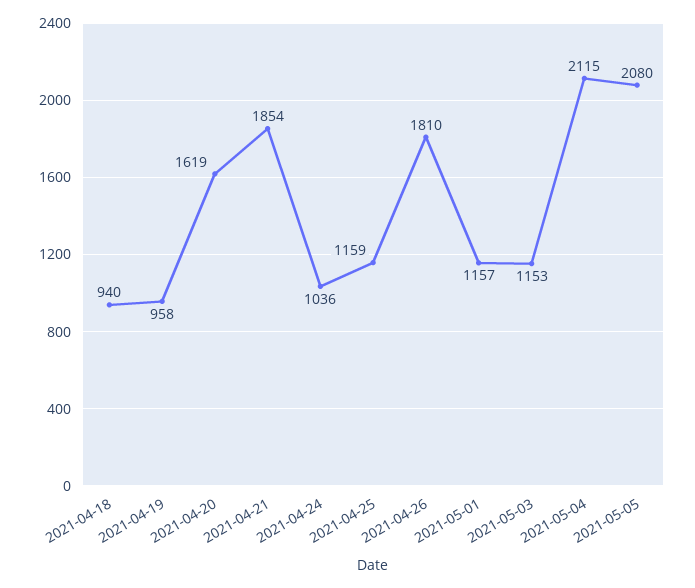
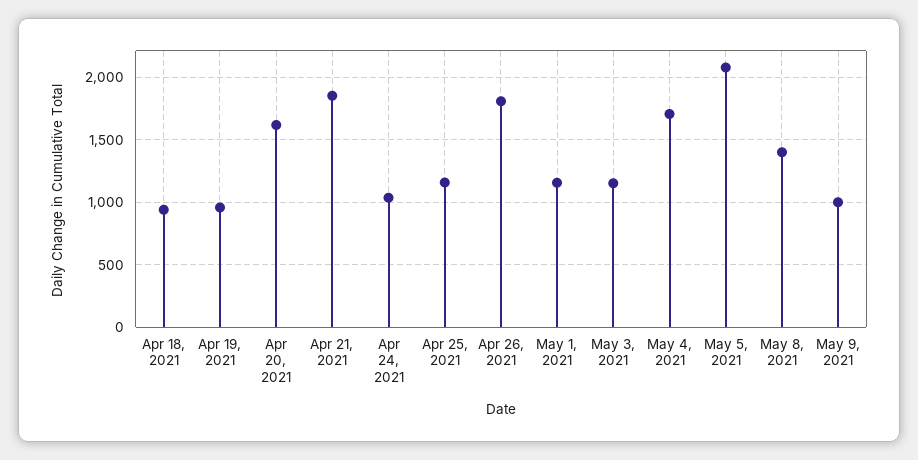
2021-05-04: 2115 -> 1700
May 8, 2021: none -> 1400
May 9, 2021: none -> 1000

